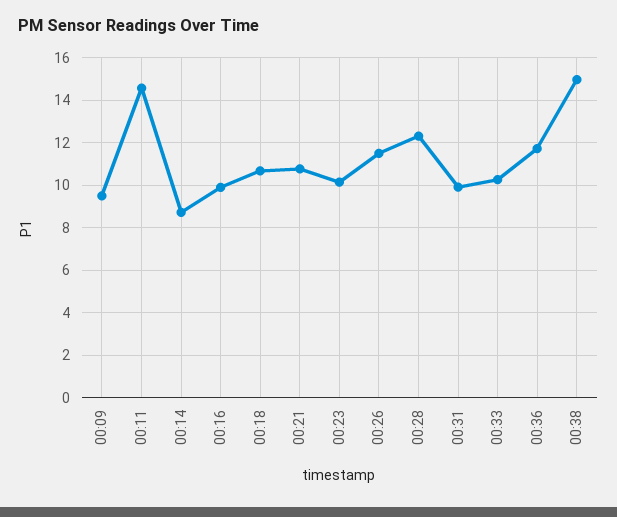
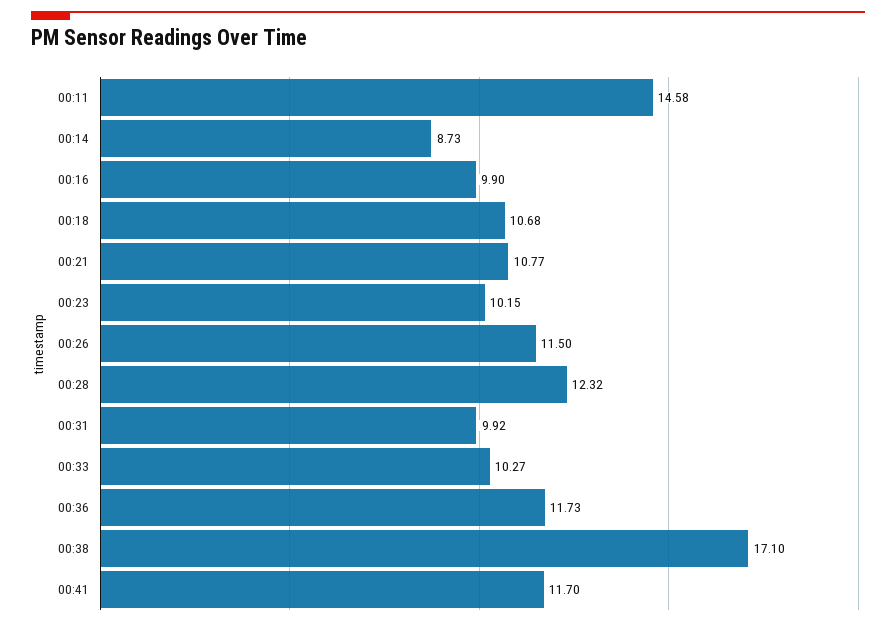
00:09: 9.5 -> none
00:38: 15 -> 17.1
00:41: none -> 11.7

